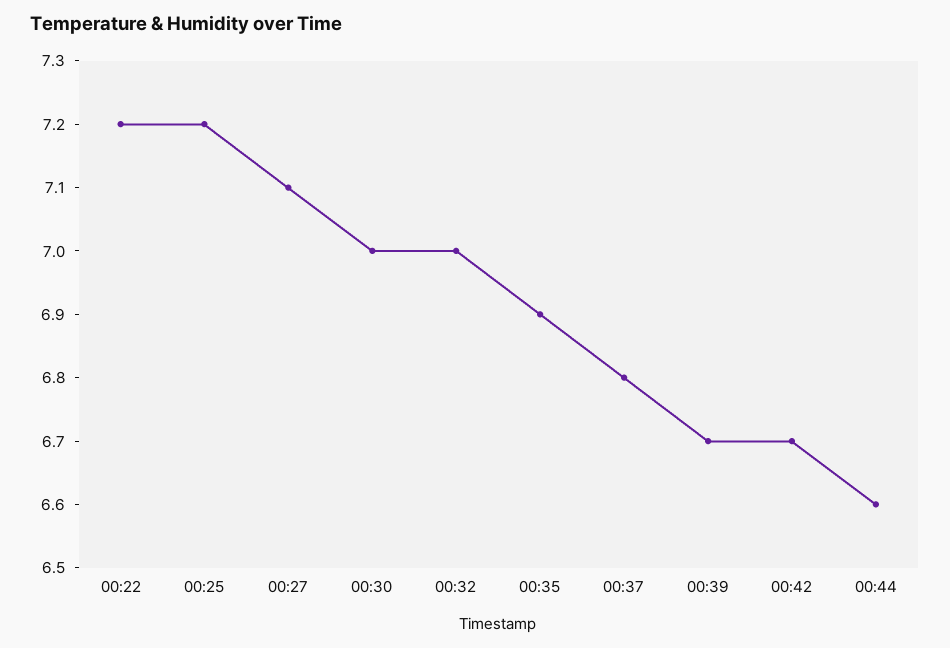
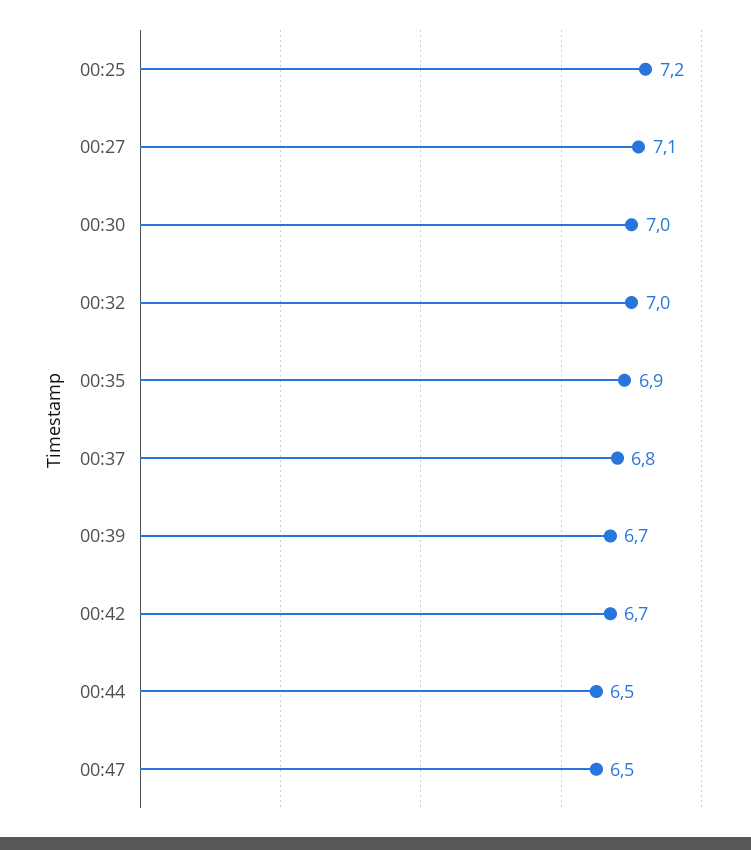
00:22: 7.2 -> none
00:44: 6.6 -> 6.5
00:47: none -> 6.5

